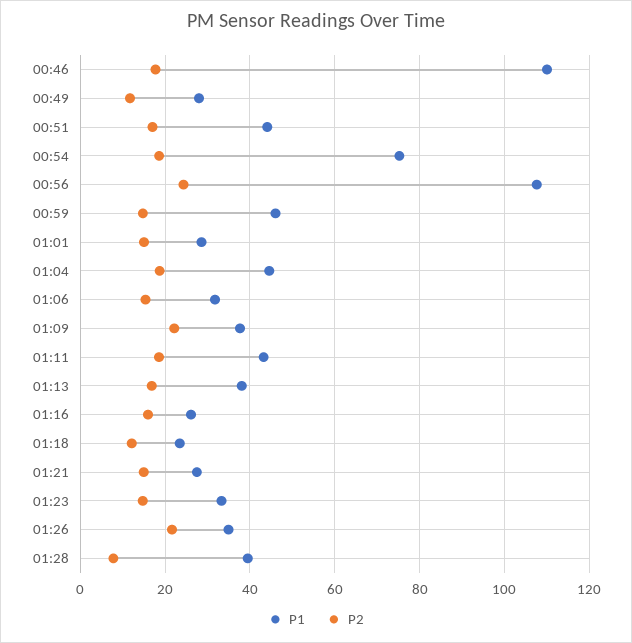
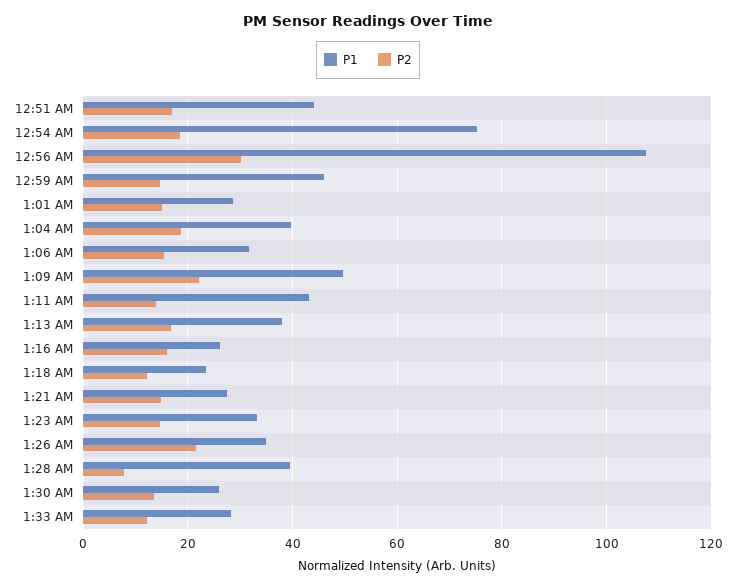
P1, 00:46: 110 -> none
P2, 00:46: 18 -> none
P1, 00:49: 28 -> none
P2, 00:49: 12 -> none
P2, 00:56: 24 -> 30
P1, 01:04: 44 -> 40
P1, 01:09: 38 -> 50
P2, 01:11: 18 -> 14
P1, 1:30 AM: none -> 26
P2, 1:30 AM: none -> 14
P1, 1:33 AM: none -> 28
P2, 1:33 AM: none -> 12

